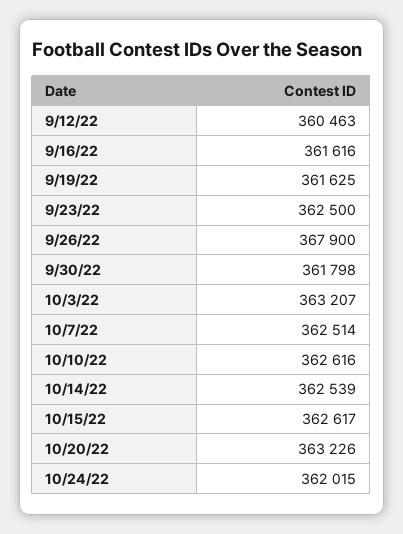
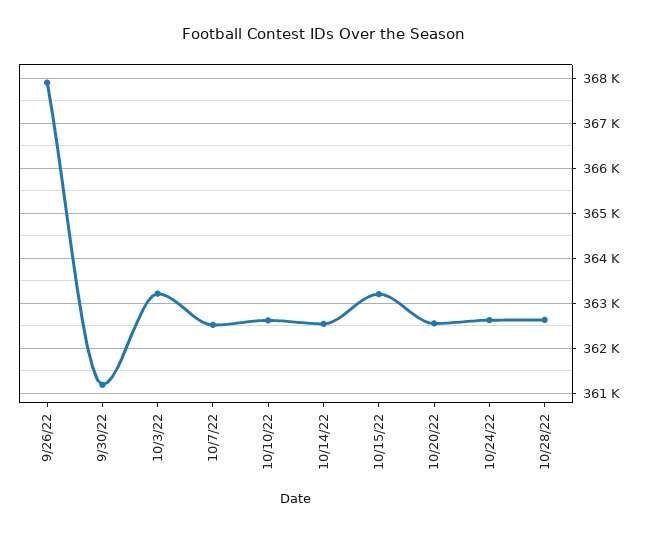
9/12/22: 360463 -> none
9/16/22: 361616 -> none
9/19/22: 361625 -> none
9/23/22: 362500 -> none
9/30/22: 361798 -> 361200
10/15/22: 362617 -> 363200
10/20/22: 363226 -> 362600
10/24/22: 362015 -> 362600
10/28/22: none -> 362600

